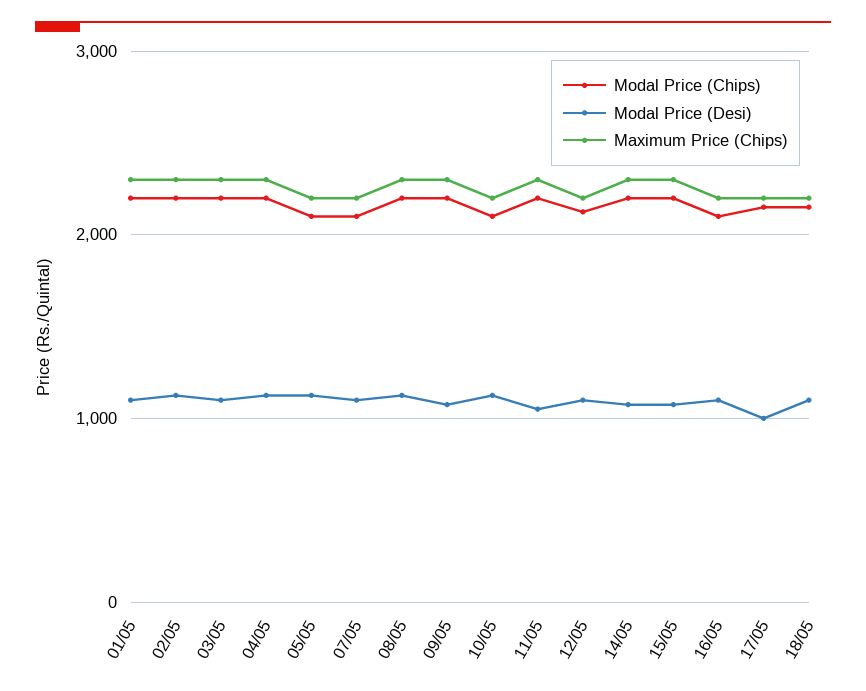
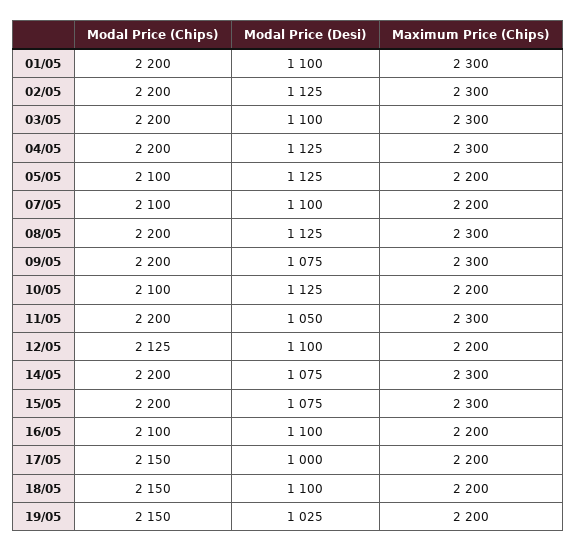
Modal Price (Chips), 19/05: none -> 2150
Modal Price (Desi), 19/05: none -> 1025
Maximum Price (Chips), 19/05: none -> 2200

